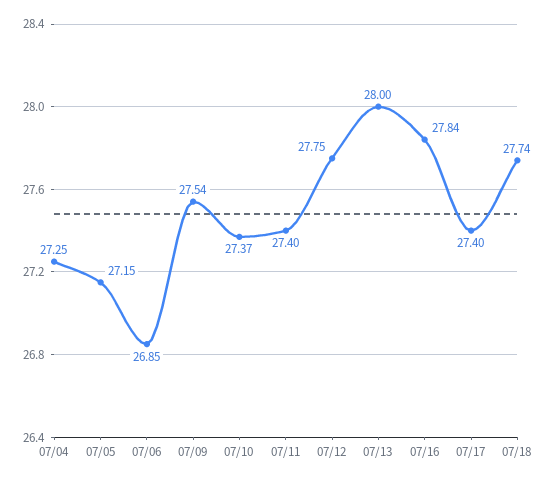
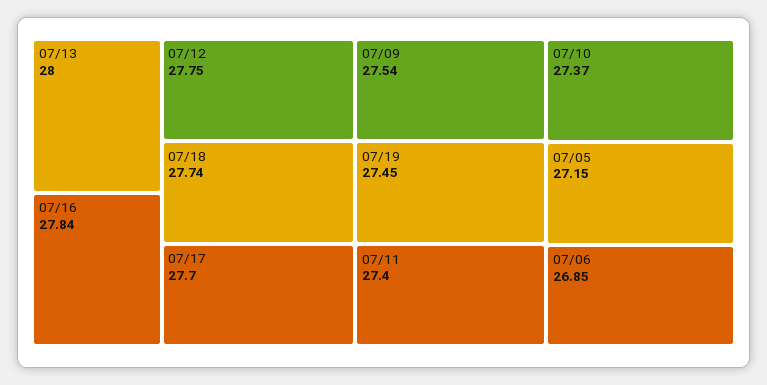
07/04: 27.25 -> none
07/17: 27.4 -> 27.7
07/19: none -> 27.45

